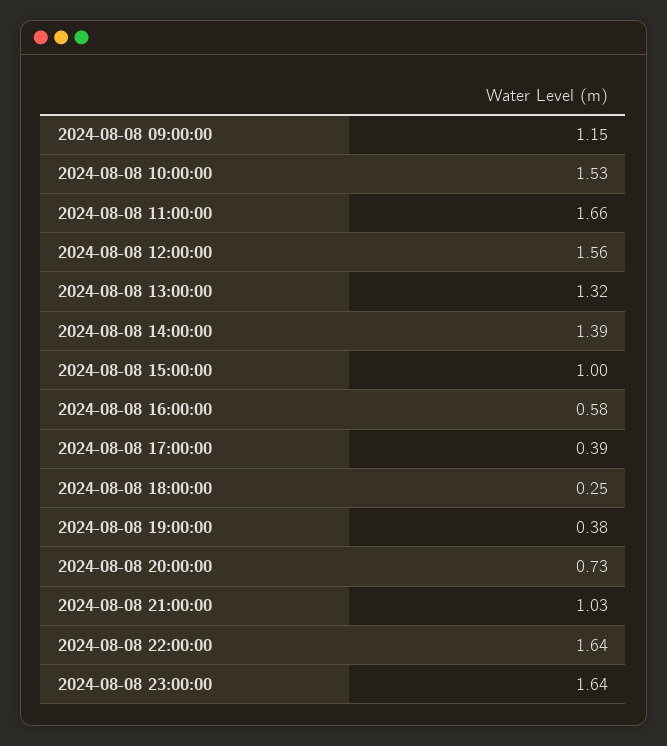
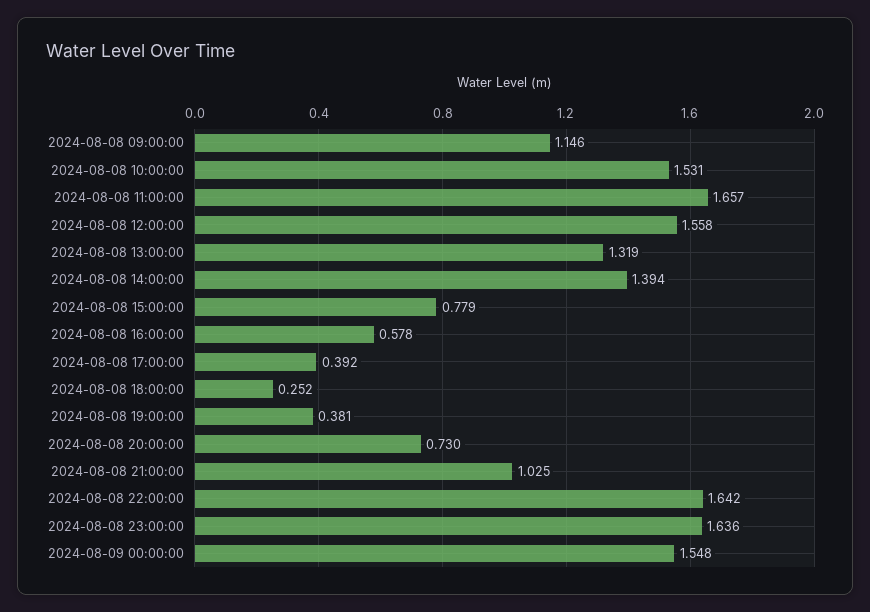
2024-08-08 15:00:00: 1 -> 0.779
2024-08-09 00:00:00: none -> 1.548

